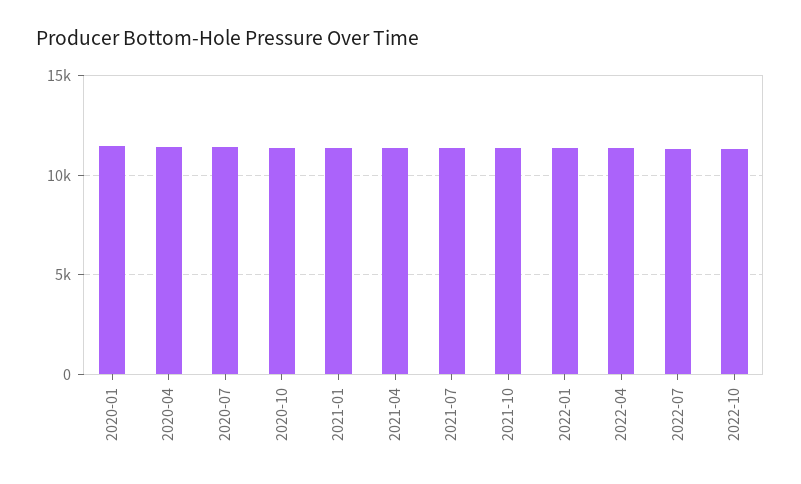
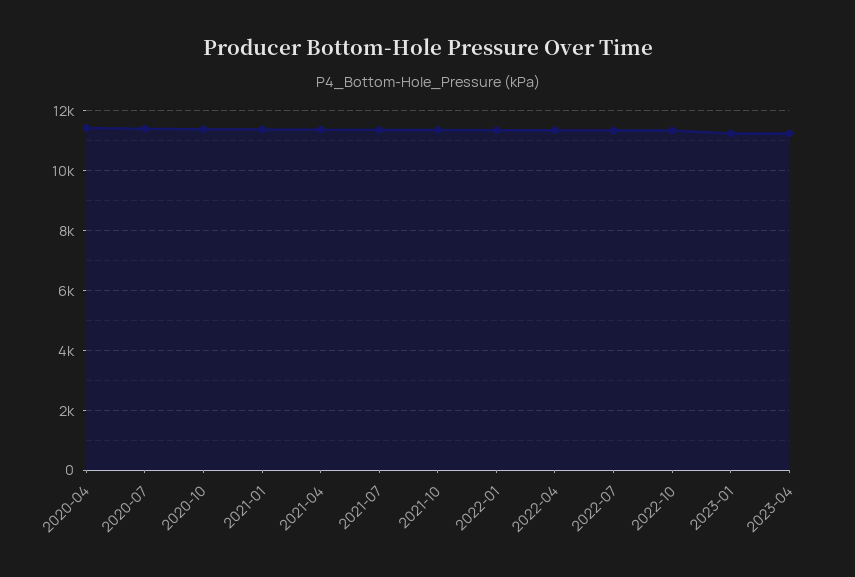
2020-01: 11500 -> none
2023-01: none -> 11250
2023-04: none -> 11250

